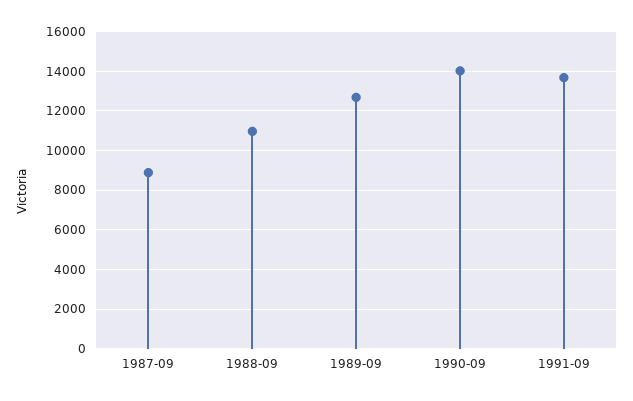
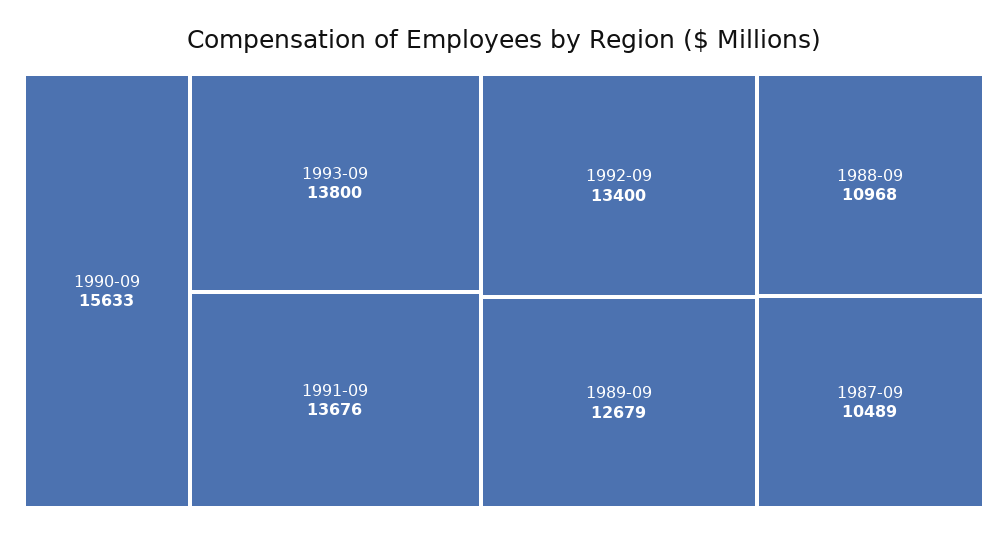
1987-09: 9000 -> 10489
1990-09: 14000 -> 15633
1993-09: none -> 13800
1992-09: none -> 13400

